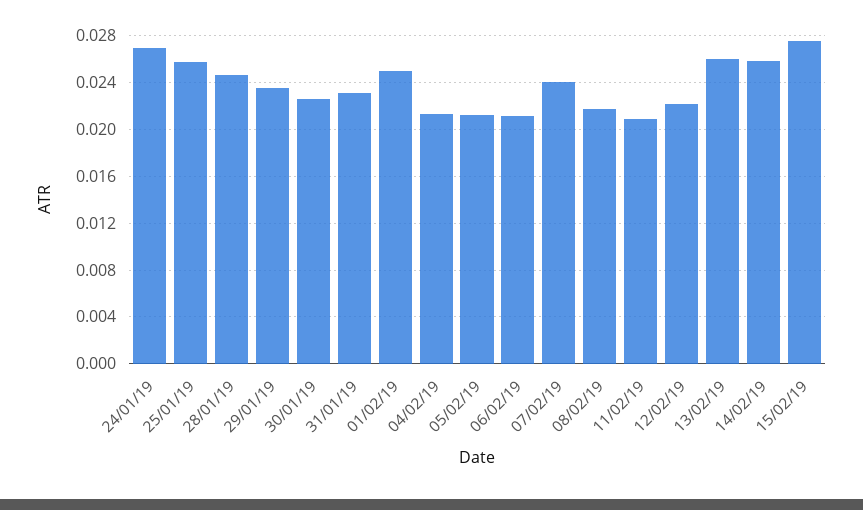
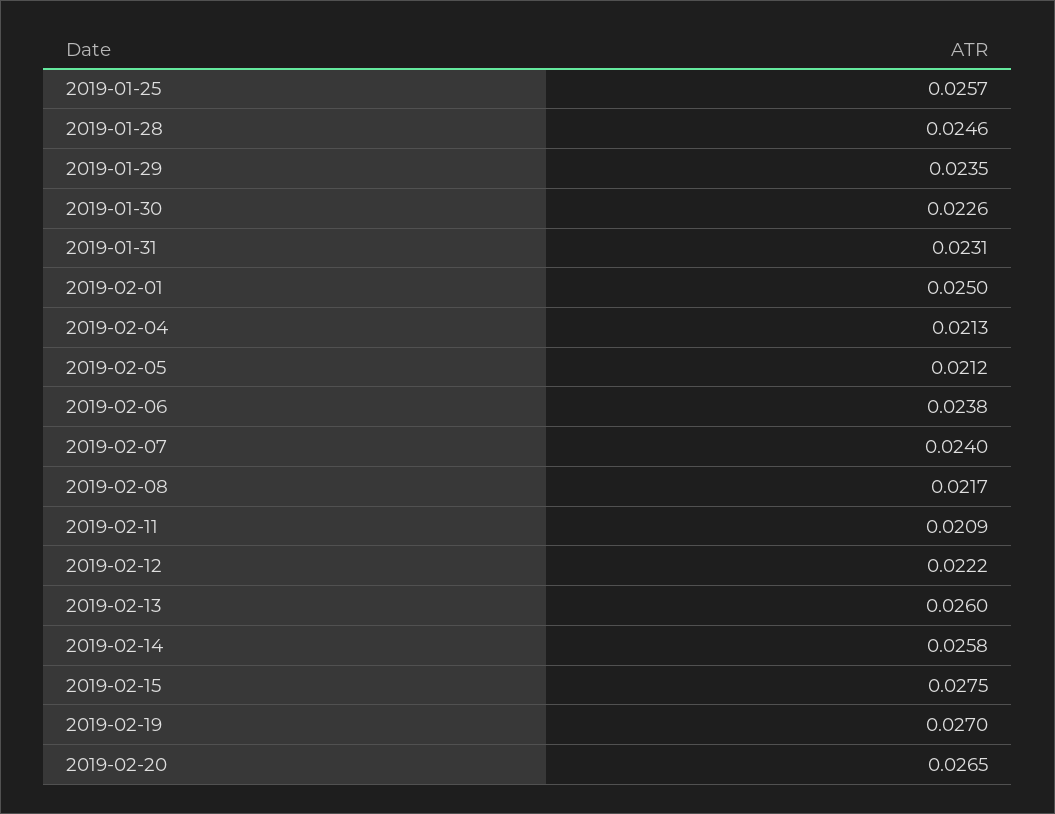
24/01/19: 0.027 -> none
06/02/19: 0.021 -> 0.0238
2019-02-19: none -> 0.027
2019-02-20: none -> 0.0265

